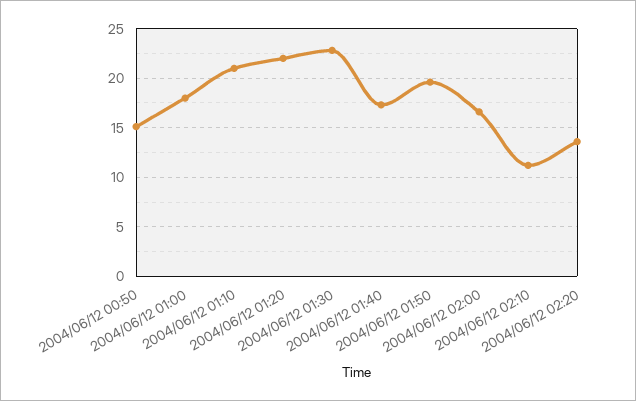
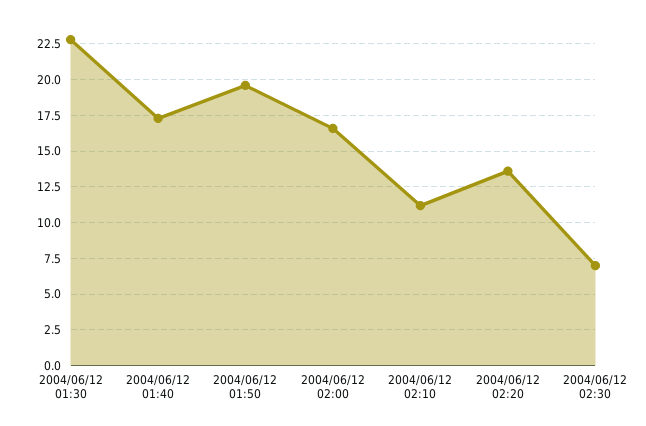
2004/06/12 00:50: 15 -> none
2004/06/12 01:00: 18 -> none
2004/06/12 01:10: 21 -> none
2004/06/12 01:20: 22 -> none
2004/06/12 02:30: none -> 7

